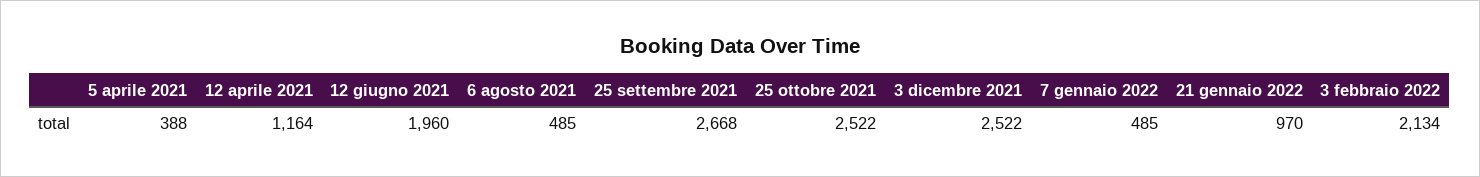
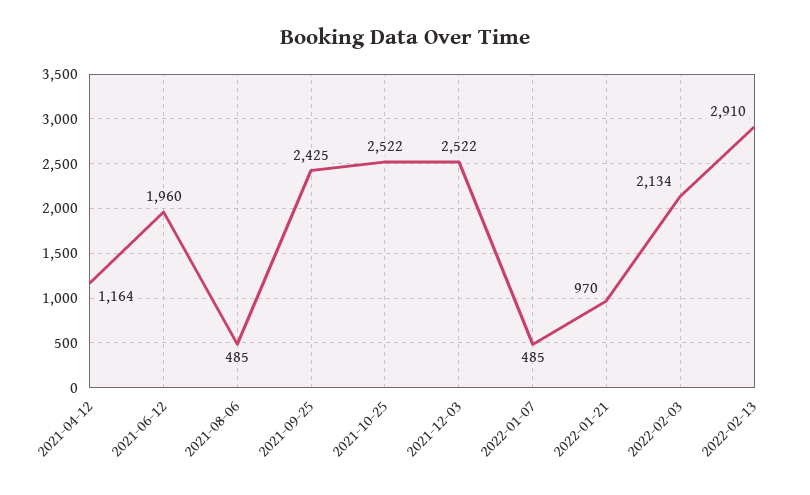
5 aprile 2021: 388 -> none
25 settembre 2021: 2668 -> 2425
2022-02-13: none -> 2910

